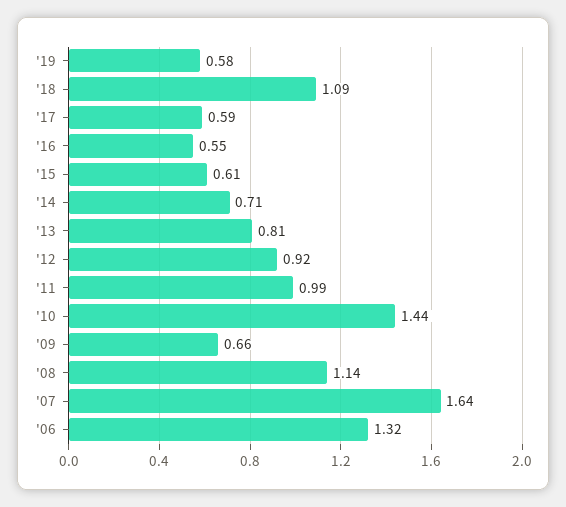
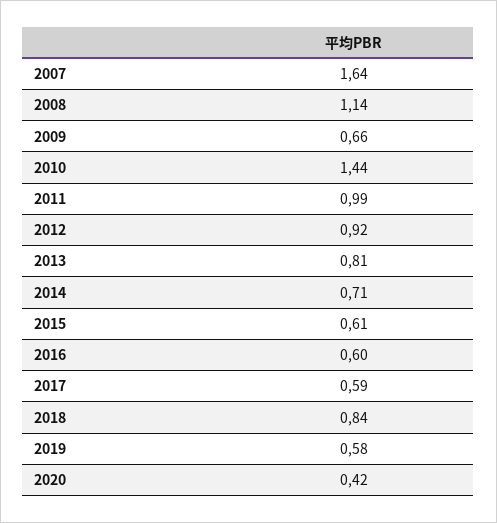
'18: 1.09 -> 0.84
'16: 0.55 -> 0.6
'06: 1.32 -> none
2020: none -> 0.42

